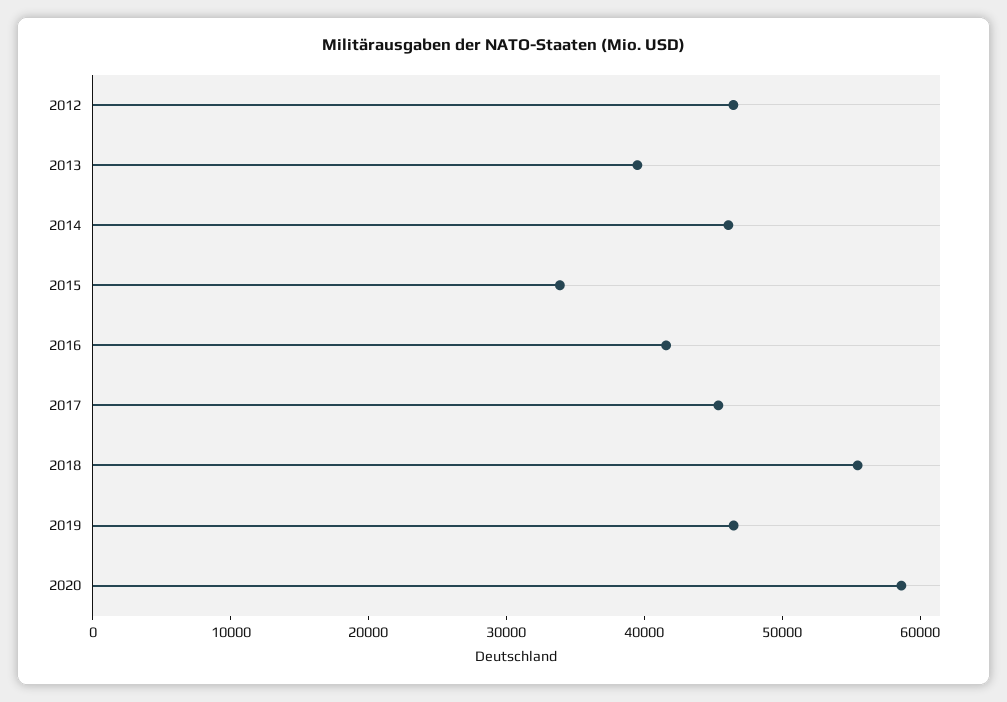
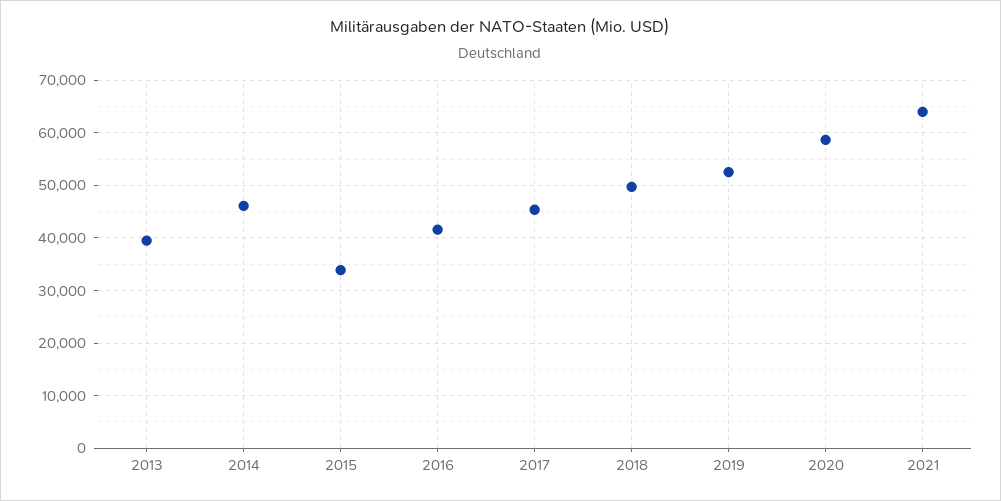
2012: 46000 -> none
2018: 56000 -> 50000
2019: 46000 -> 52000
2021: none -> 64000

